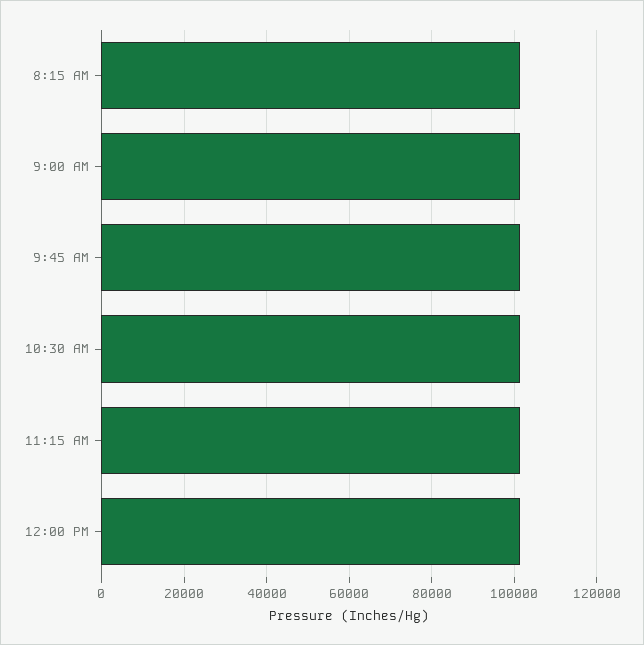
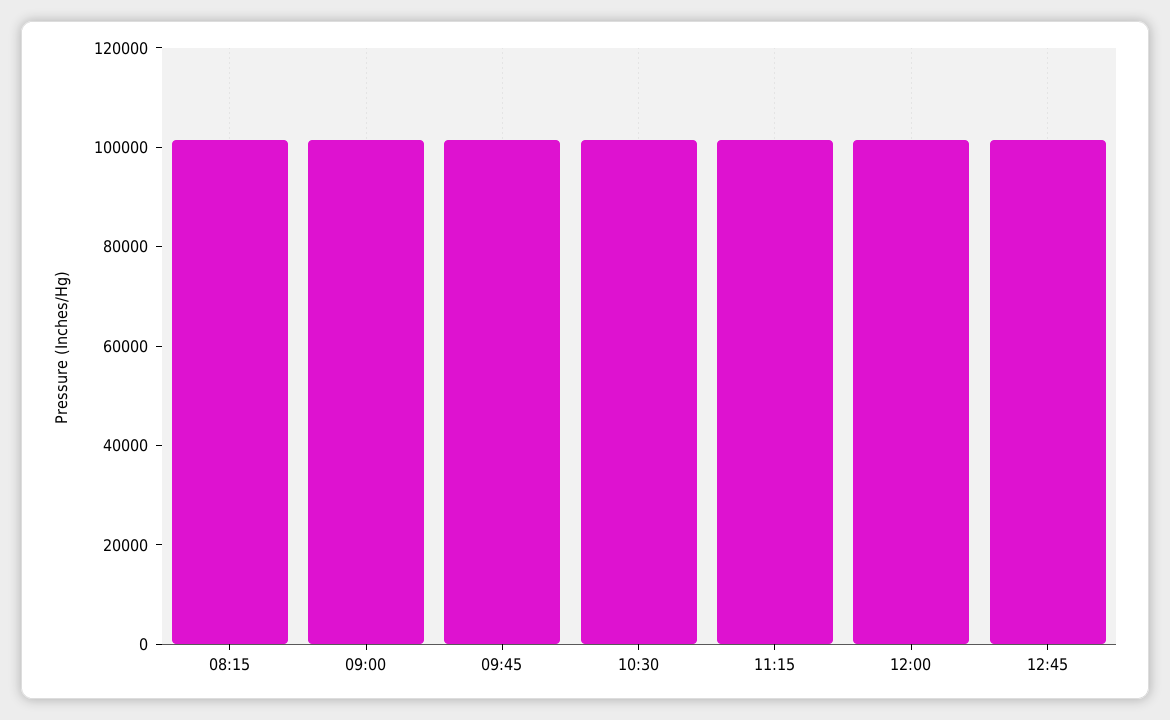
12:45: none -> 100000

